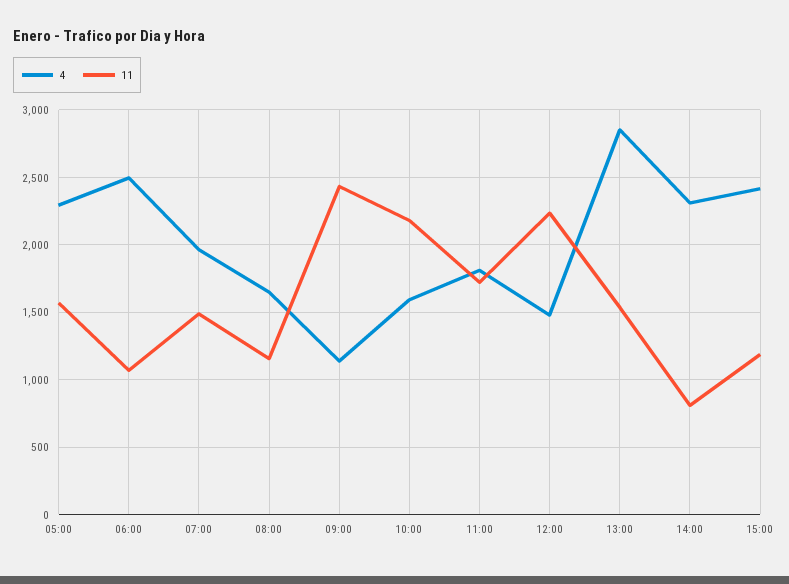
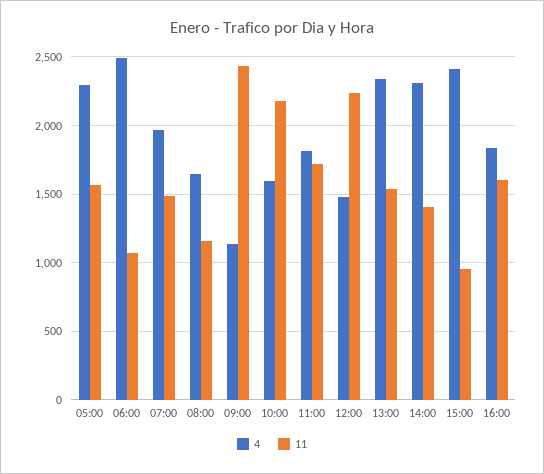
4, 13:00: 2850 -> 2350
11, 14:00: 800 -> 1400
11, 15:00: 1200 -> 950
4, 16:00: none -> 1850
11, 16:00: none -> 1600

